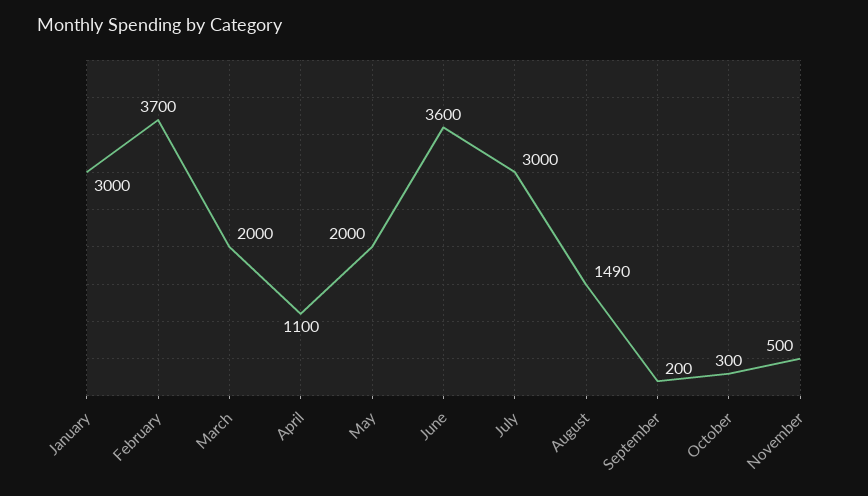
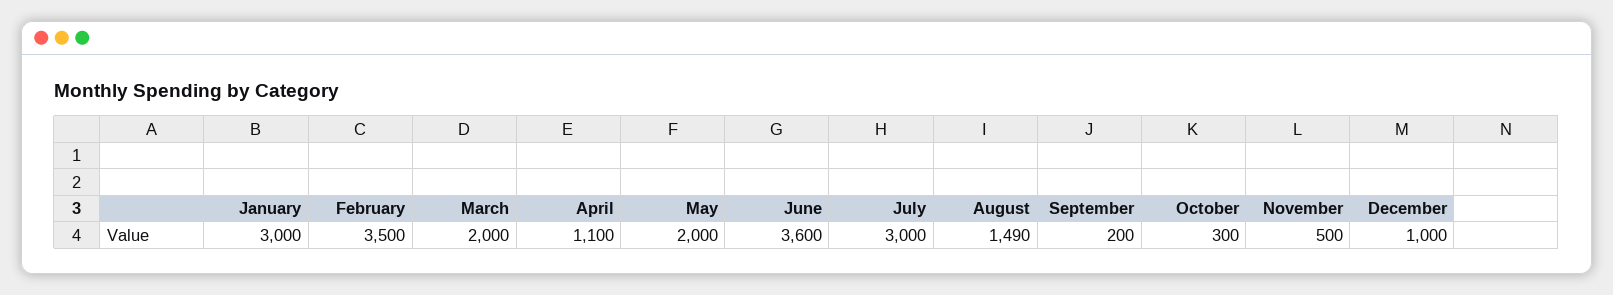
February: 3700 -> 3500
December: none -> 1000

